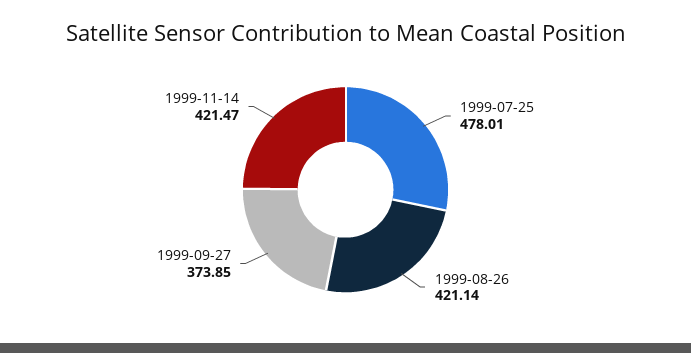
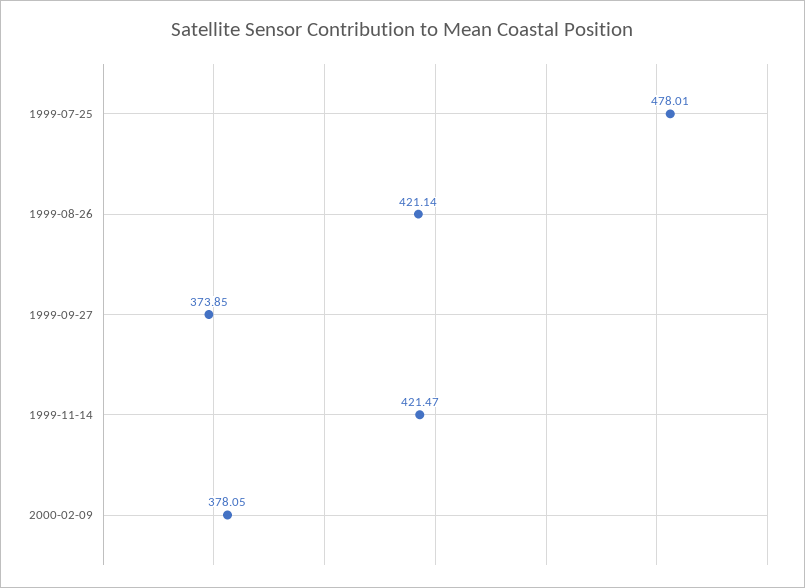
2000-02-09: none -> 378.05

